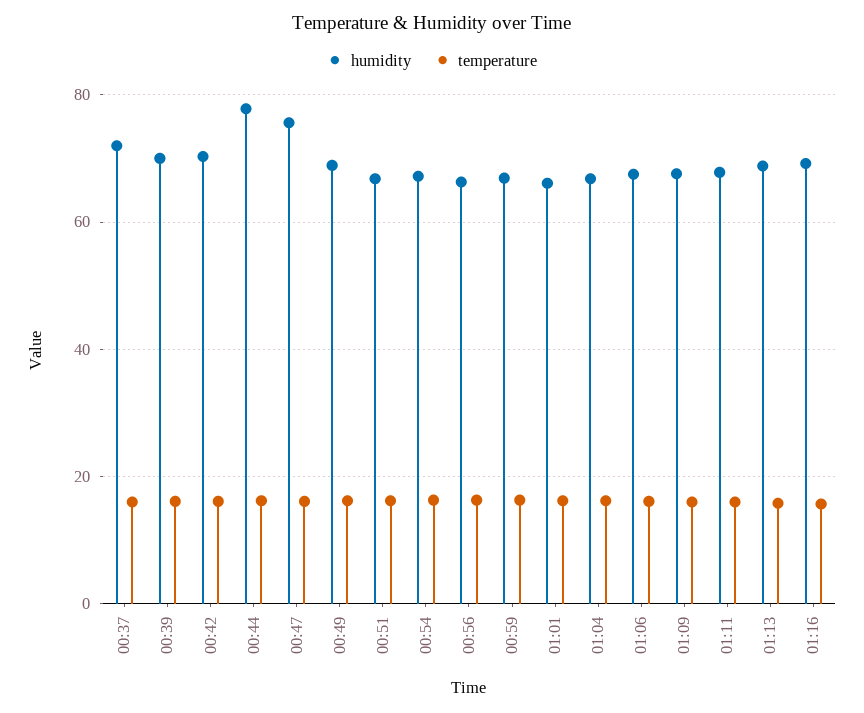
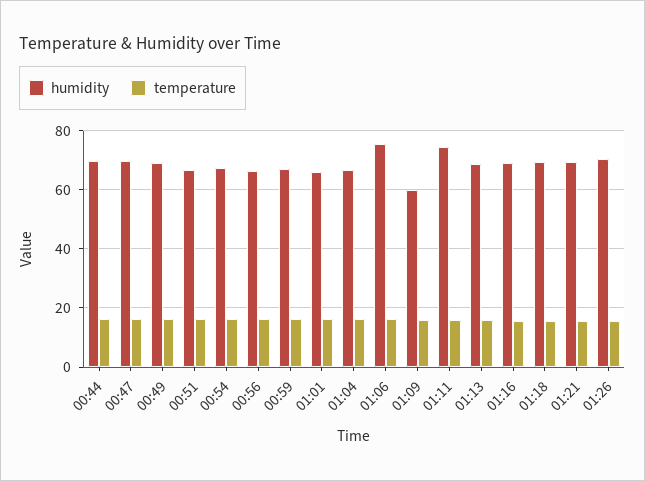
humidity, 00:37: 72 -> none
temperature, 00:37: 16 -> none
humidity, 00:39: 70 -> none
temperature, 00:39: 16 -> none
humidity, 00:42: 70 -> none
temperature, 00:42: 16 -> none
humidity, 00:44: 78 -> 70
humidity, 00:47: 76 -> 70
humidity, 01:06: 68 -> 75
humidity, 01:09: 68 -> 60
humidity, 01:11: 68 -> 75
humidity, 01:18: none -> 70
temperature, 01:18: none -> 15
humidity, 01:21: none -> 70
temperature, 01:21: none -> 15
humidity, 01:26: none -> 70
temperature, 01:26: none -> 15

